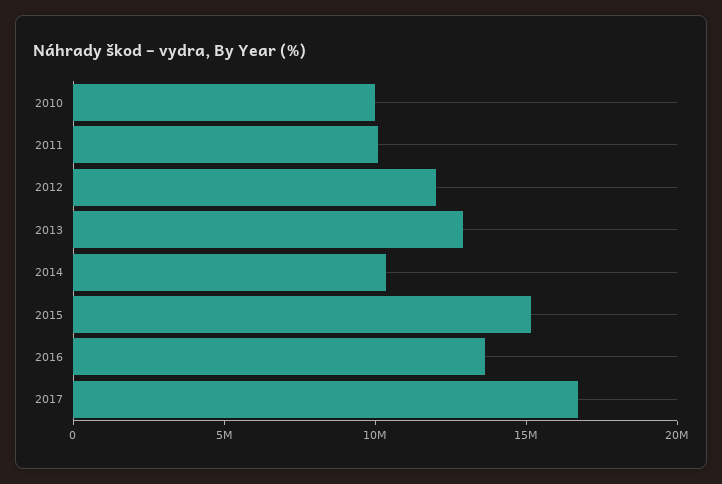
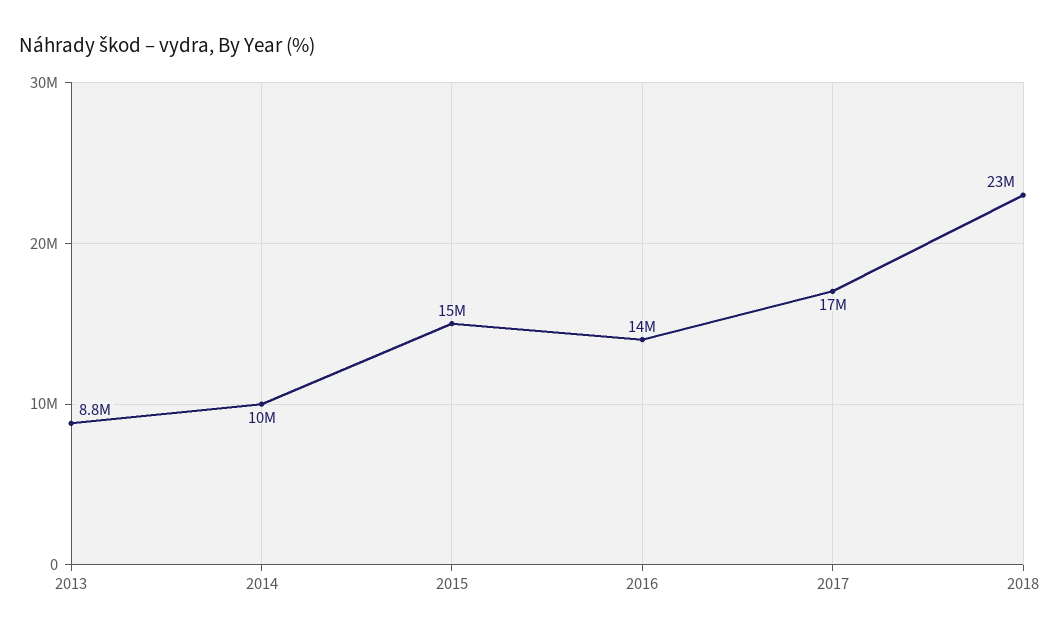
2010: 10000000 -> none
2011: 10000000 -> none
2012: 12000000 -> none
2013: 13000000 -> 8800000
2018: none -> 23000000

